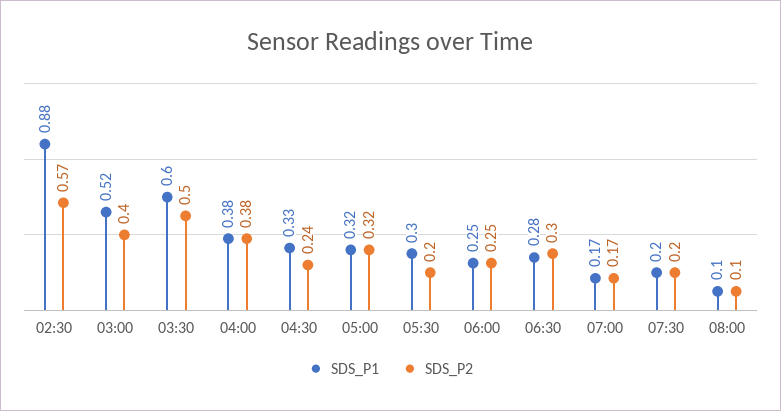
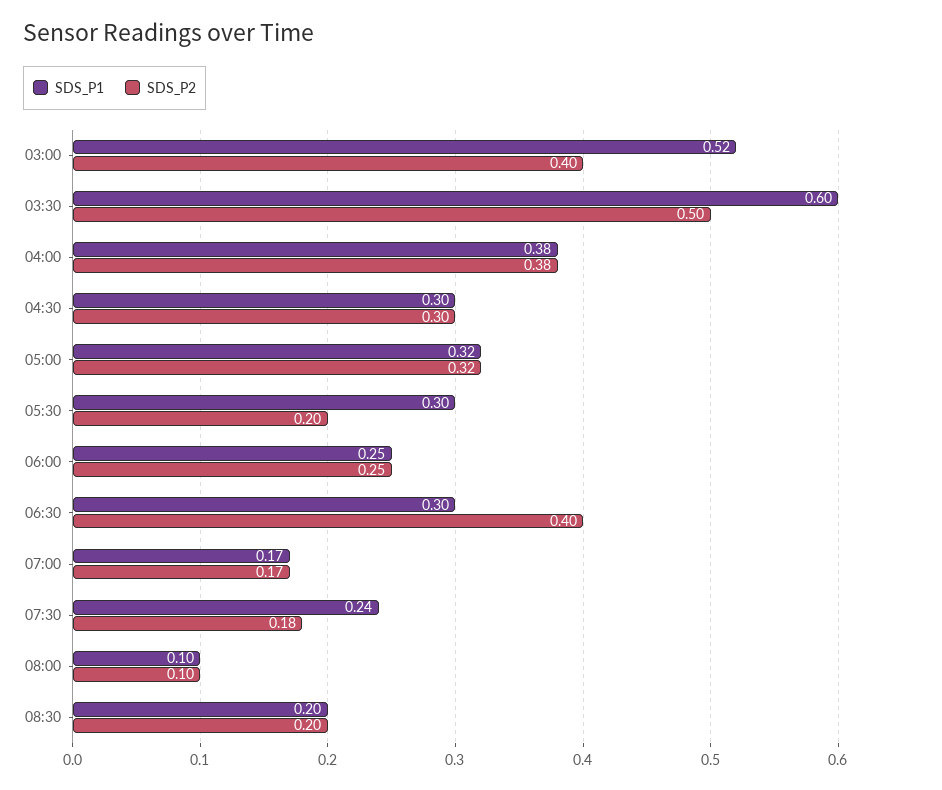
SDS_P1, 02:30: 0.88 -> none
SDS_P2, 02:30: 0.57 -> none
SDS_P1, 04:30: 0.33 -> 0.3
SDS_P2, 04:30: 0.24 -> 0.3
SDS_P1, 06:30: 0.28 -> 0.3
SDS_P2, 06:30: 0.3 -> 0.4
SDS_P1, 07:30: 0.2 -> 0.24
SDS_P2, 07:30: 0.2 -> 0.18
SDS_P1, 08:30: none -> 0.2
SDS_P2, 08:30: none -> 0.2

